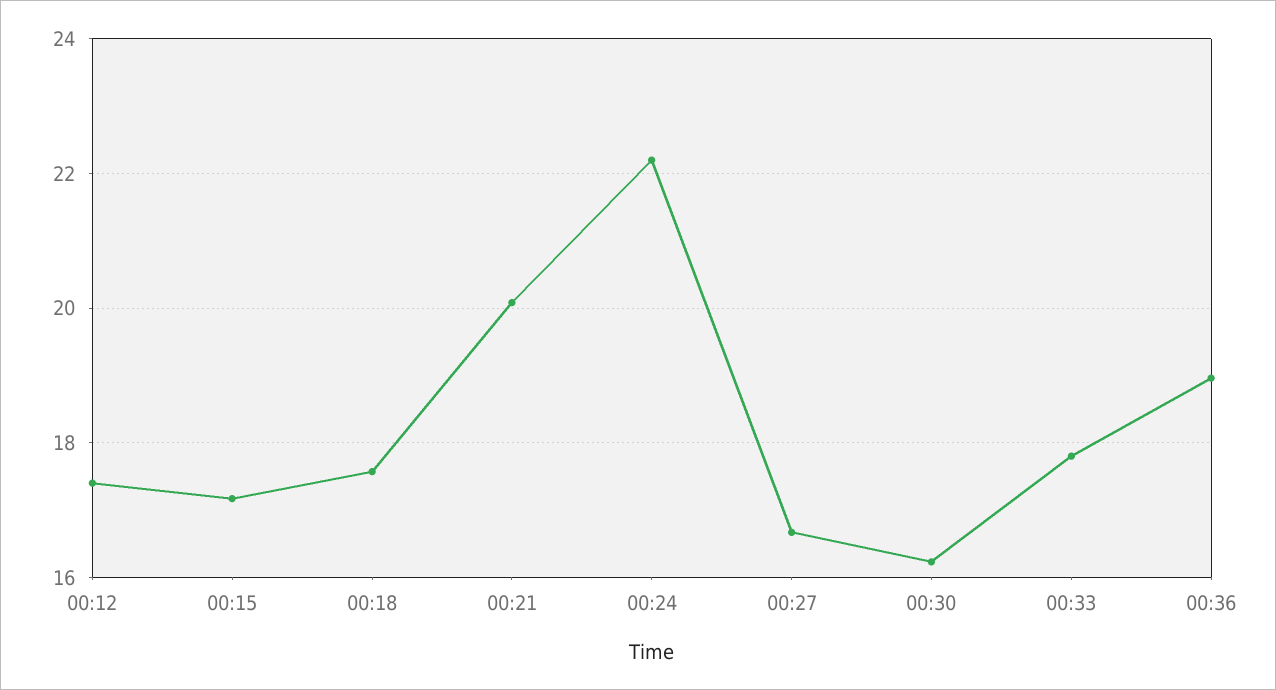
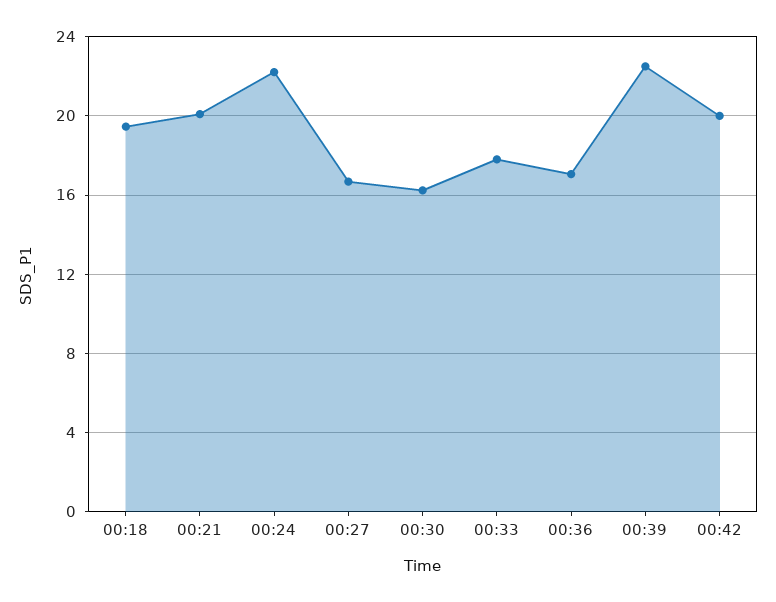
00:12: 17.4 -> none
00:15: 17.2 -> none
00:18: 17.6 -> 19.5
00:36: 19 -> 17
00:39: none -> 22.5
00:42: none -> 20

